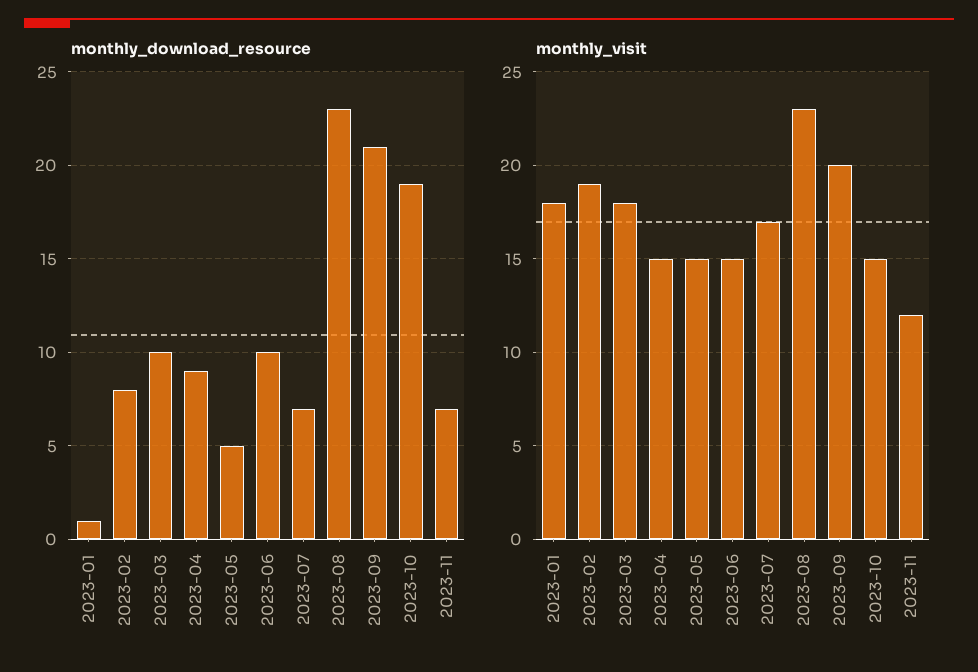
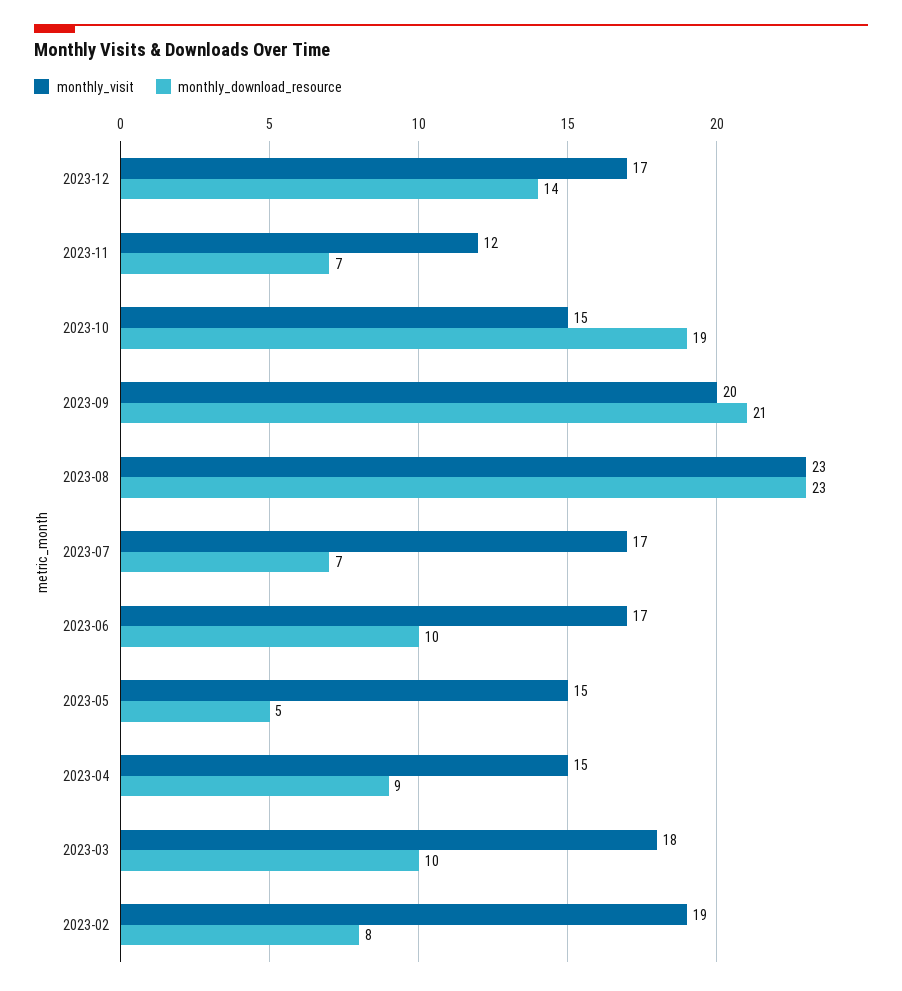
monthly_download_resource, 2023-01: 1 -> none
monthly_visit, 2023-01: 18 -> none
monthly_visit, 2023-06: 15 -> 17
monthly_visit, 2023-12: none -> 17
monthly_download_resource, 2023-12: none -> 14

